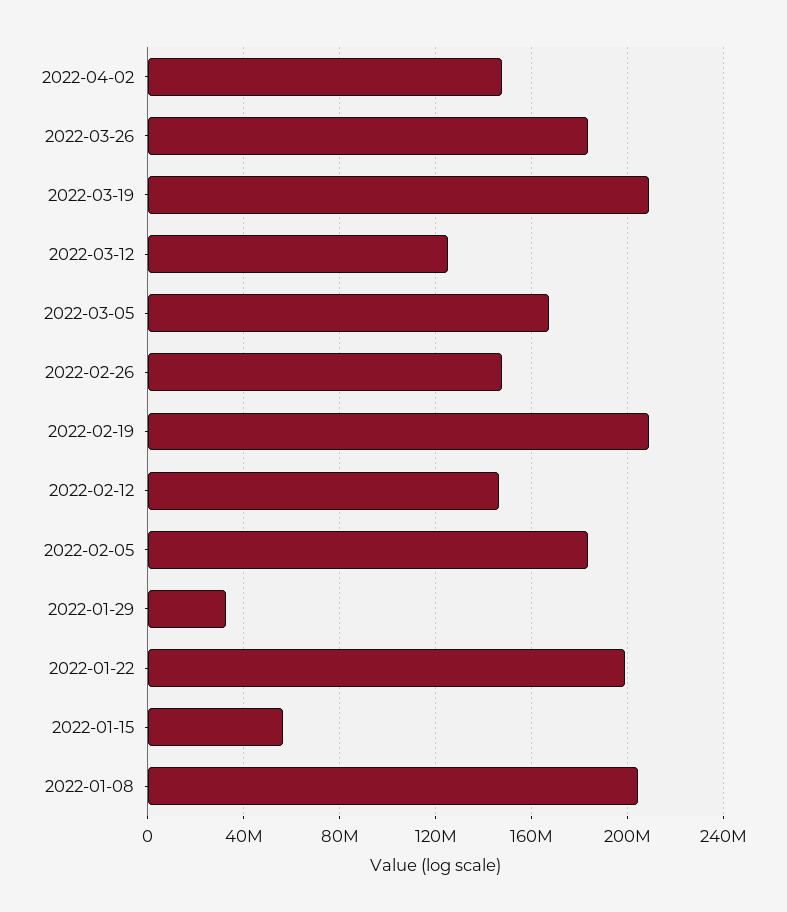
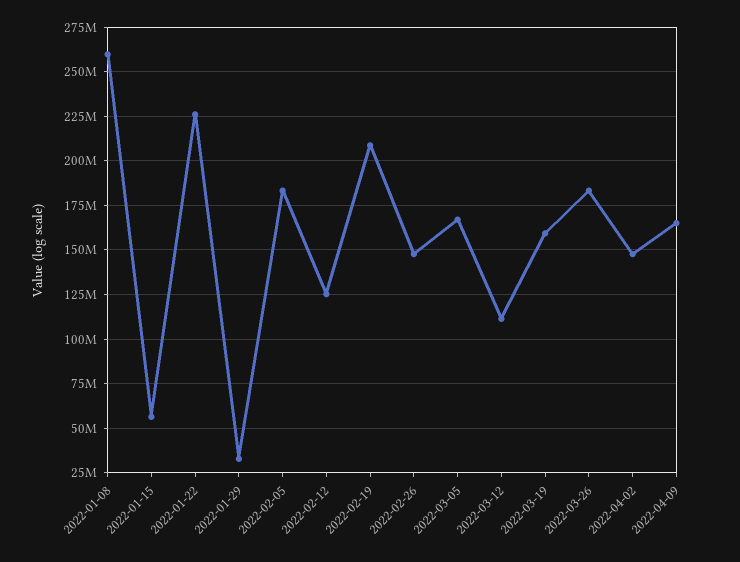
2022-03-19: 210000000 -> 160000000
2022-03-12: 125000000 -> 110000000
2022-02-12: 145000000 -> 125000000
2022-01-22: 200000000 -> 225000000
2022-01-08: 205000000 -> 260000000
2022-04-09: none -> 165000000

